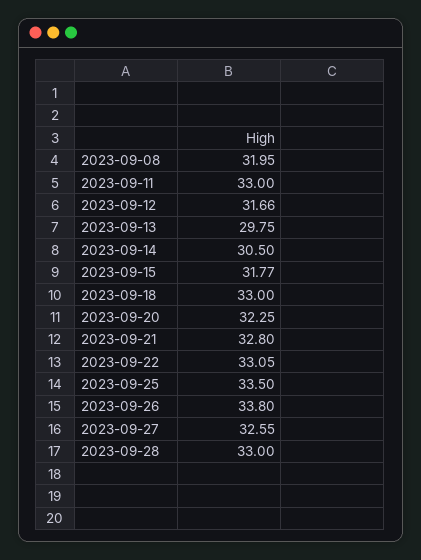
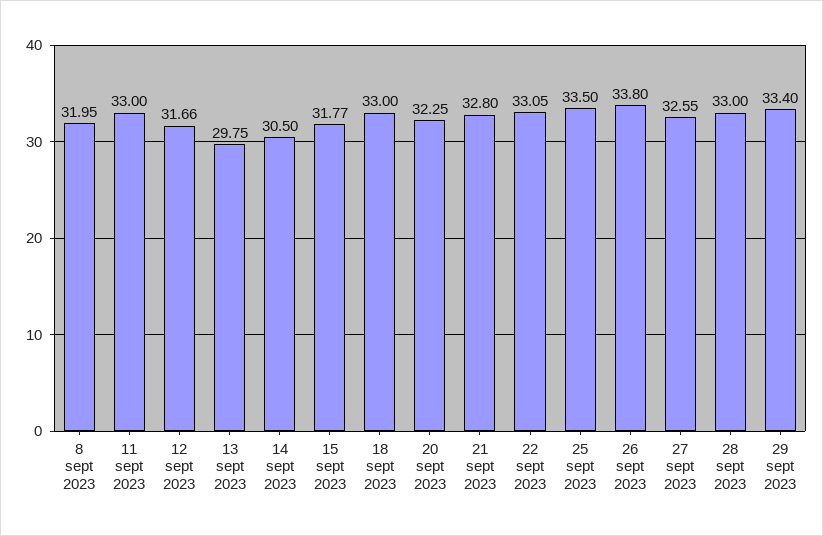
29 sept 2023: none -> 33.4

